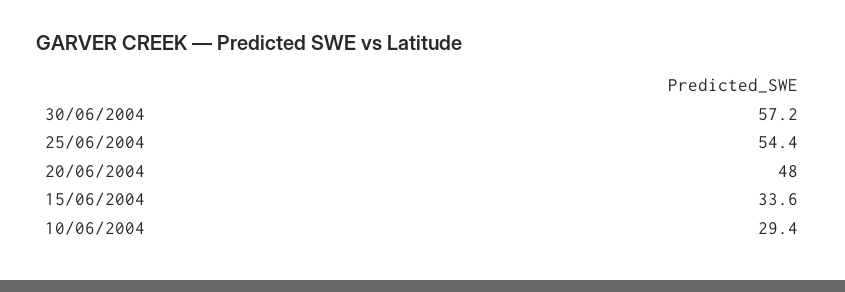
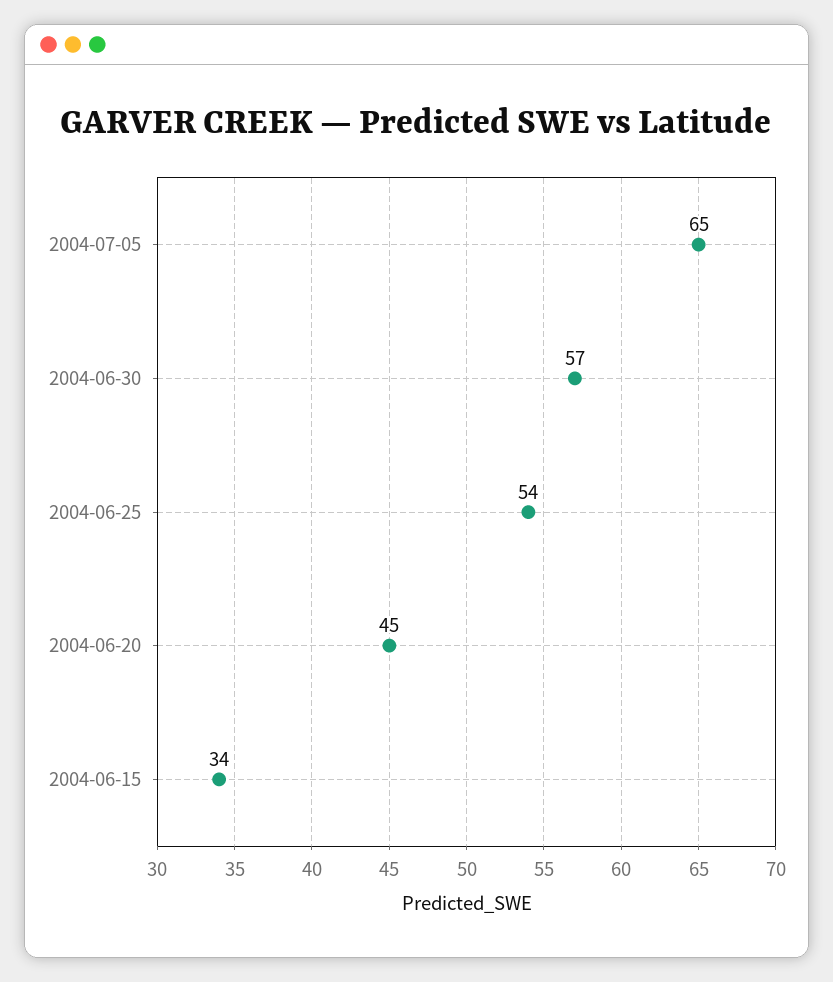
20/06/2004: 48 -> 45
10/06/2004: 29.4 -> none
2004-07-05: none -> 65

